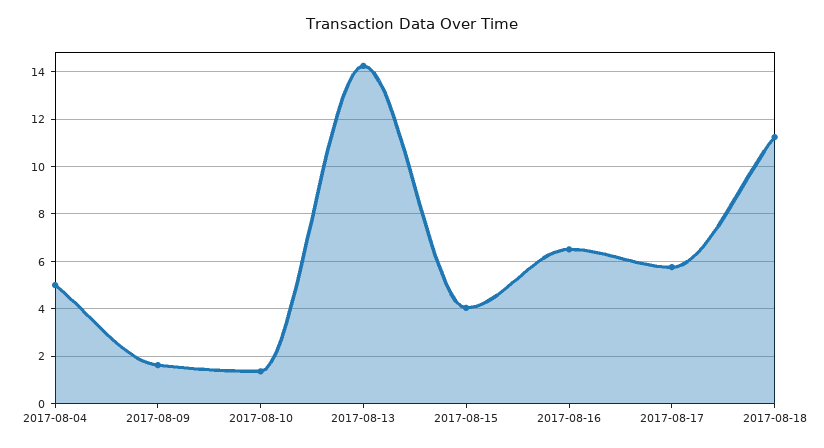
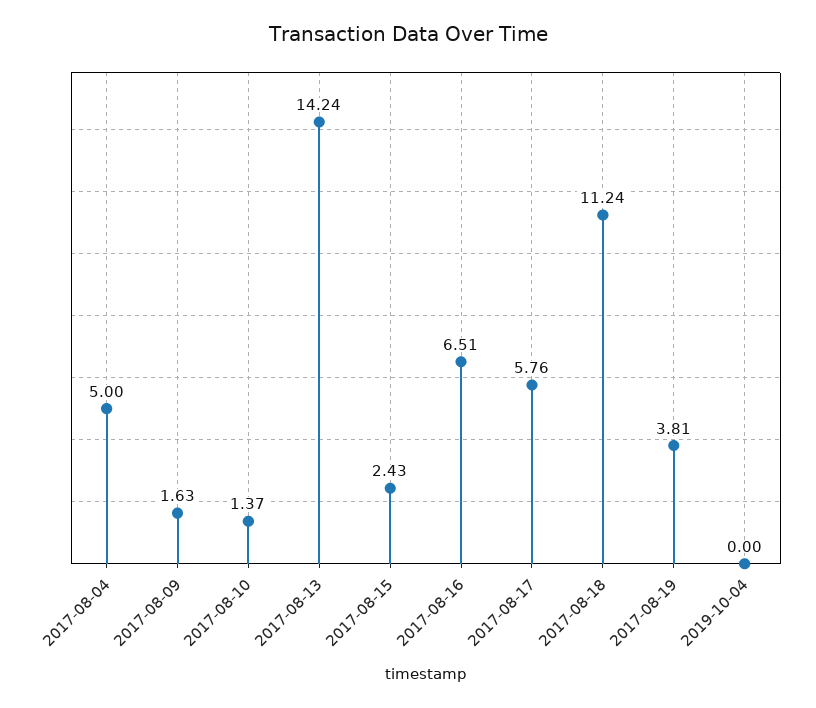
2017-08-15: 4 -> 2.43
2017-08-19: none -> 3.81
2019-10-04: none -> 0

